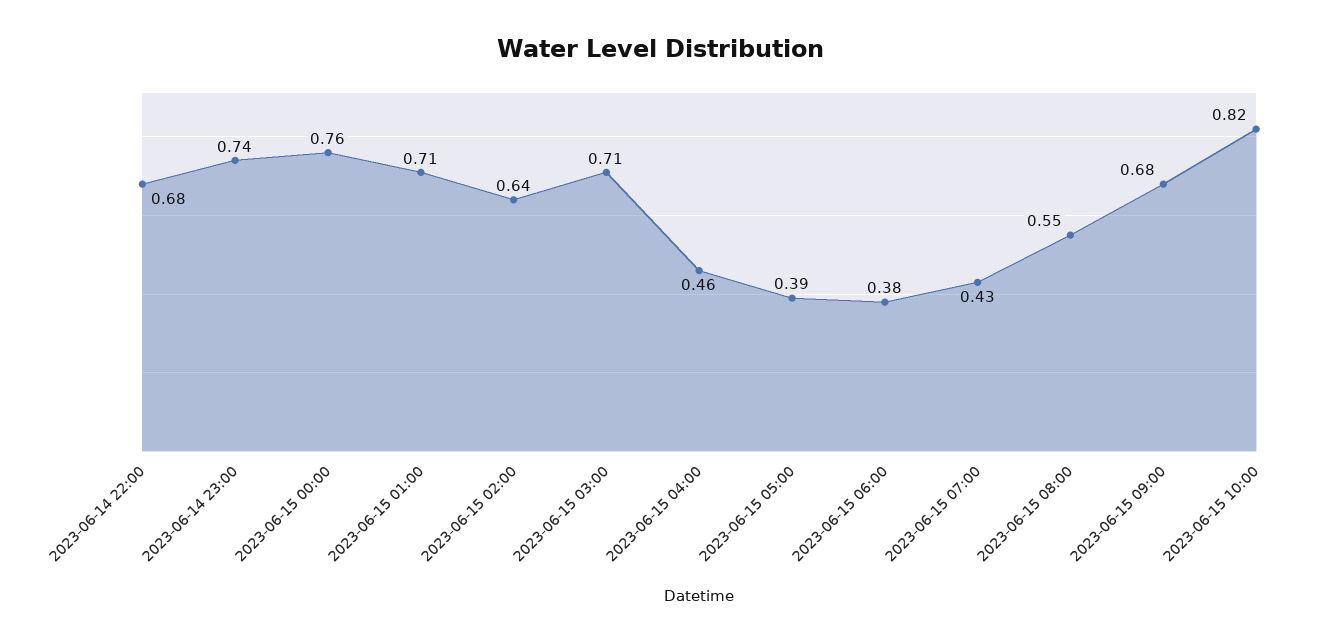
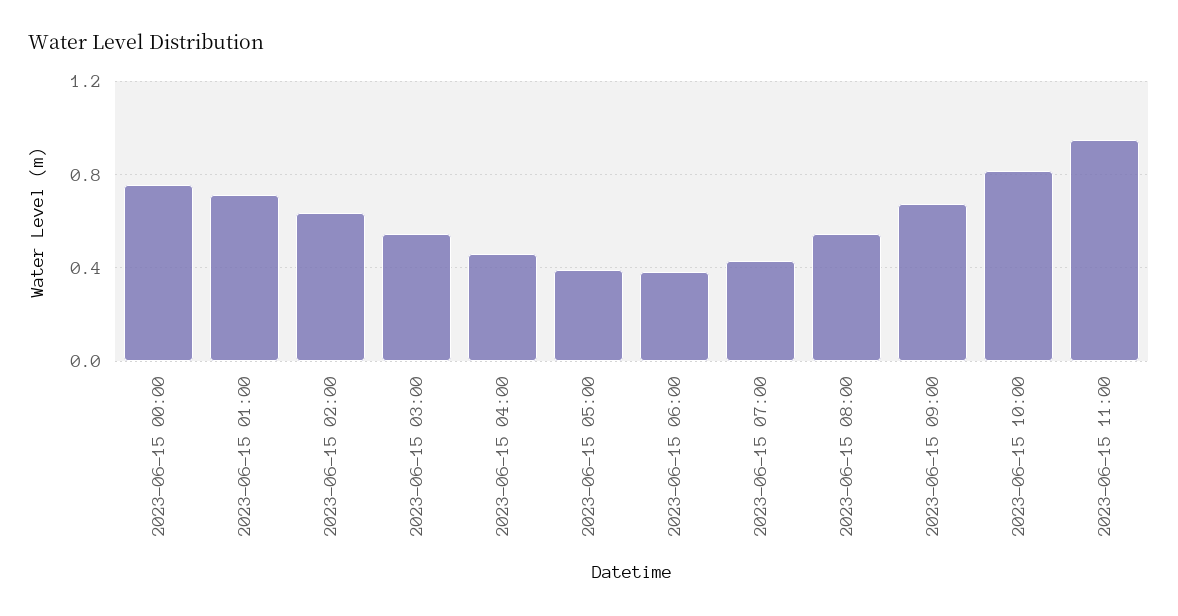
2023-06-14 22:00: 0.68 -> none
2023-06-14 23:00: 0.74 -> none
2023-06-15 03:00: 0.71 -> 0.55
2023-06-15 11:00: none -> 0.95

